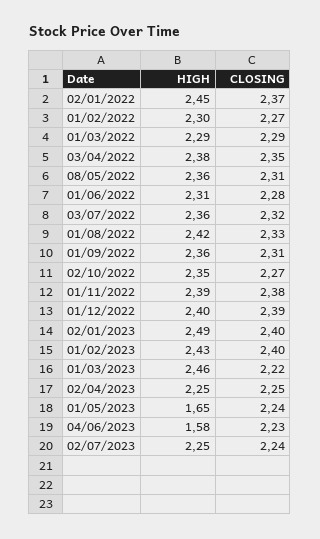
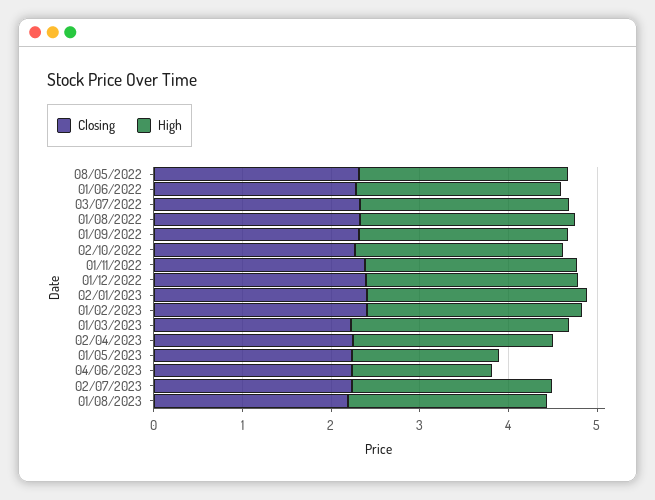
HIGH, 02/01/2022: 2.45 -> none
CLOSING, 02/01/2022: 2.37 -> none
HIGH, 01/02/2022: 2.3 -> none
CLOSING, 01/02/2022: 2.27 -> none
HIGH, 01/03/2022: 2.29 -> none
CLOSING, 01/03/2022: 2.29 -> none
HIGH, 03/04/2022: 2.38 -> none
CLOSING, 03/04/2022: 2.35 -> none
CLOSING, 01/08/2023: none -> 2.2
HIGH, 01/08/2023: none -> 2.2

